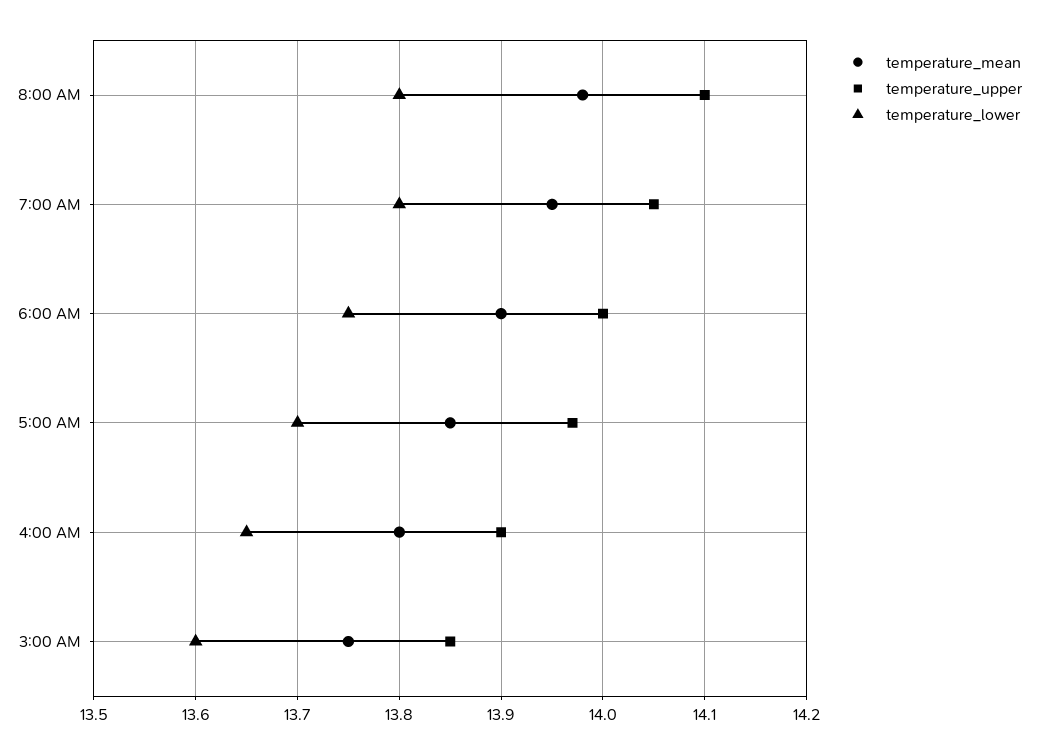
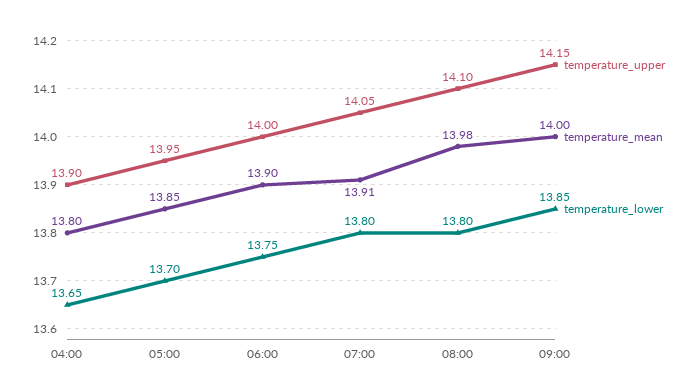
temperature_mean, 7:00 AM: 13.95 -> 13.91
temperature_upper, 5:00 AM: 13.97 -> 13.95
temperature_mean, 3:00 AM: 13.75 -> none
temperature_upper, 3:00 AM: 13.85 -> none
temperature_lower, 3:00 AM: 13.6 -> none
temperature_upper, 09:00: none -> 14.15
temperature_mean, 09:00: none -> 14
temperature_lower, 09:00: none -> 13.85

